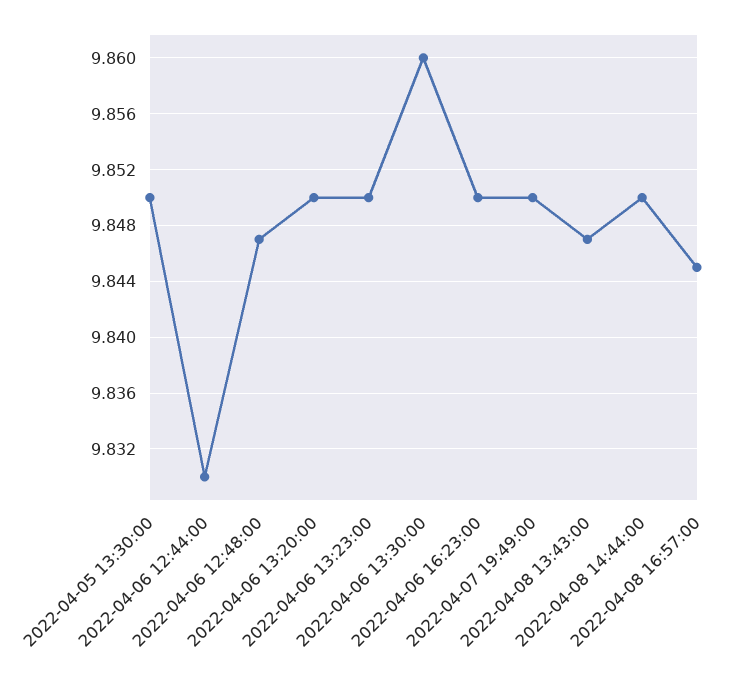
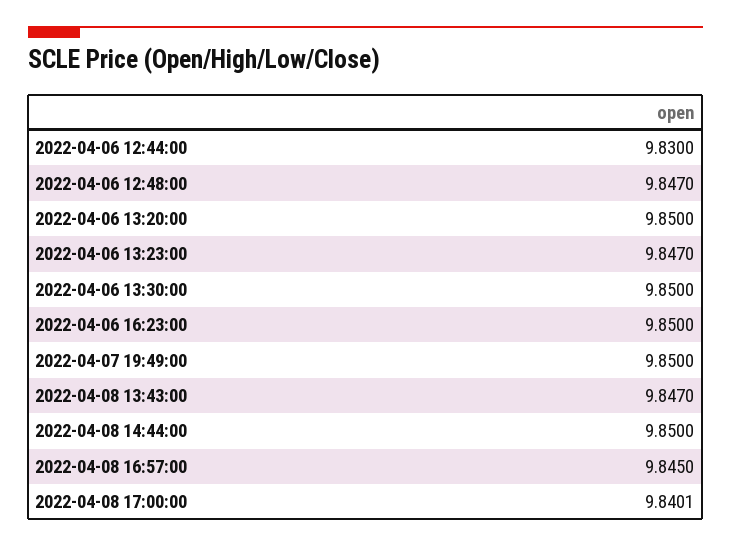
2022-04-05 13:30:00: 9.85 -> none
2022-04-06 13:23:00: 9.85 -> 9.847
2022-04-06 13:30:00: 9.86 -> 9.85
2022-04-08 17:00:00: none -> 9.8401

